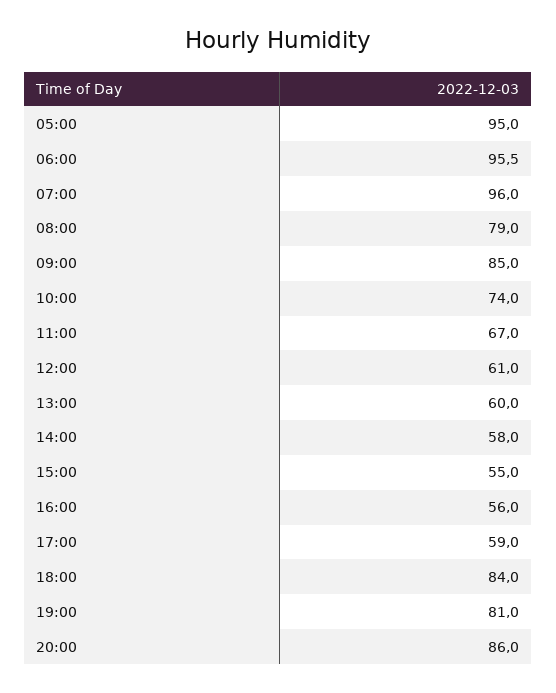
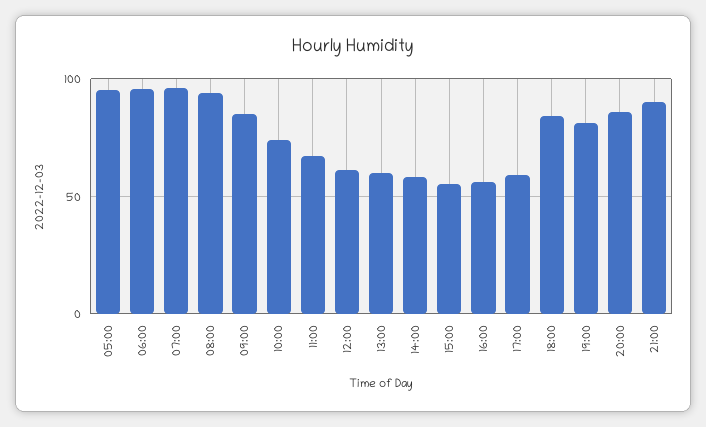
08:00: 79 -> 95
21:00: none -> 90

